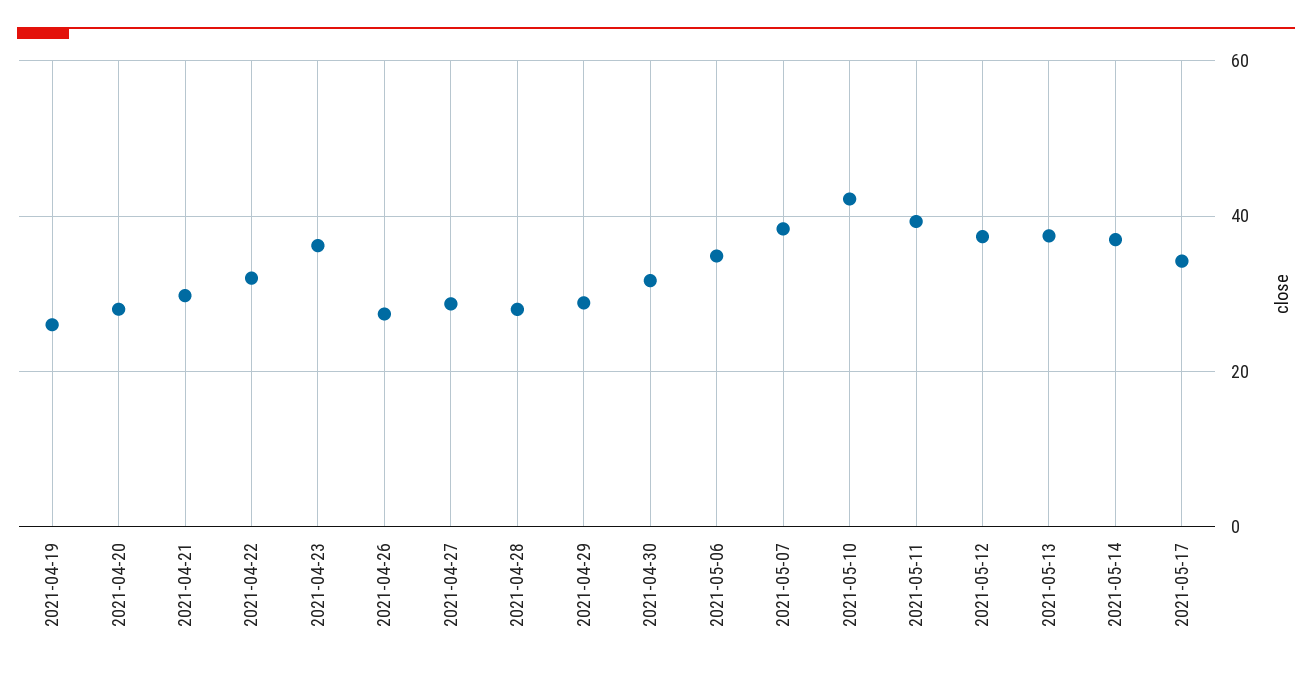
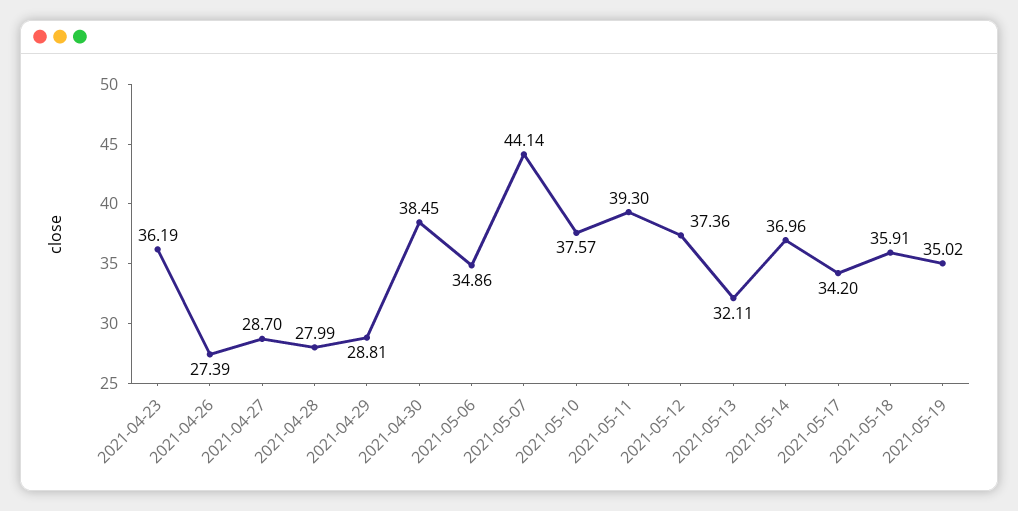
2021-04-19: 26 -> none
2021-04-20: 28 -> none
2021-04-21: 30 -> none
2021-04-22: 32 -> none
2021-04-30: 32 -> 38.45
2021-05-07: 38 -> 44.14
2021-05-10: 42 -> 37.57
2021-05-13: 38 -> 32.11
2021-05-18: none -> 35.91
2021-05-19: none -> 35.02

